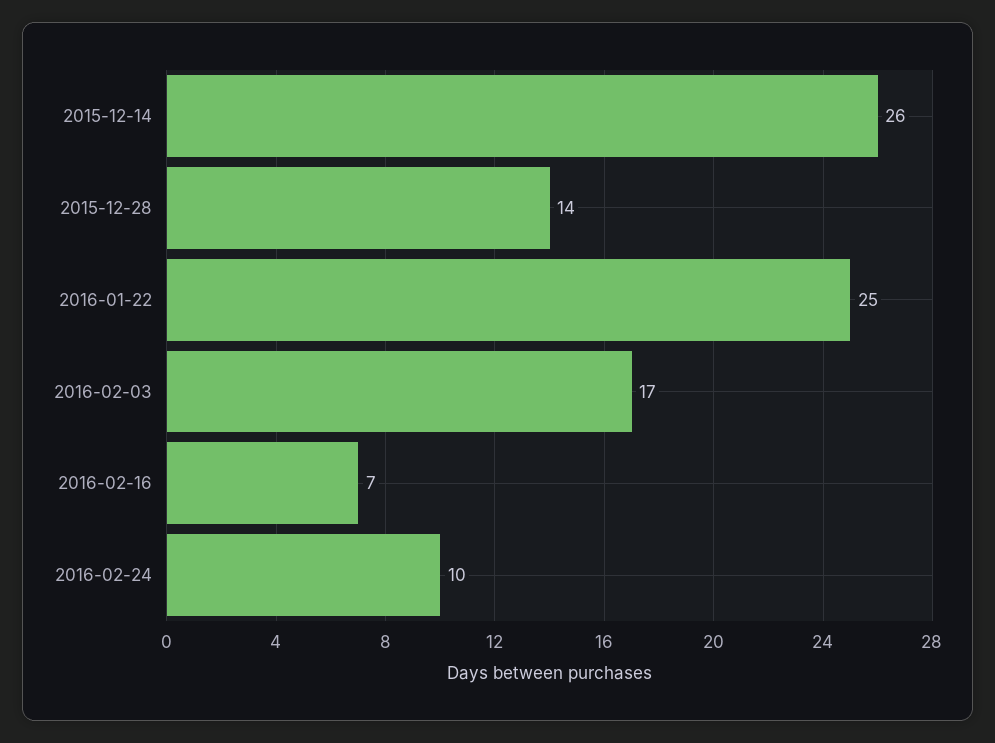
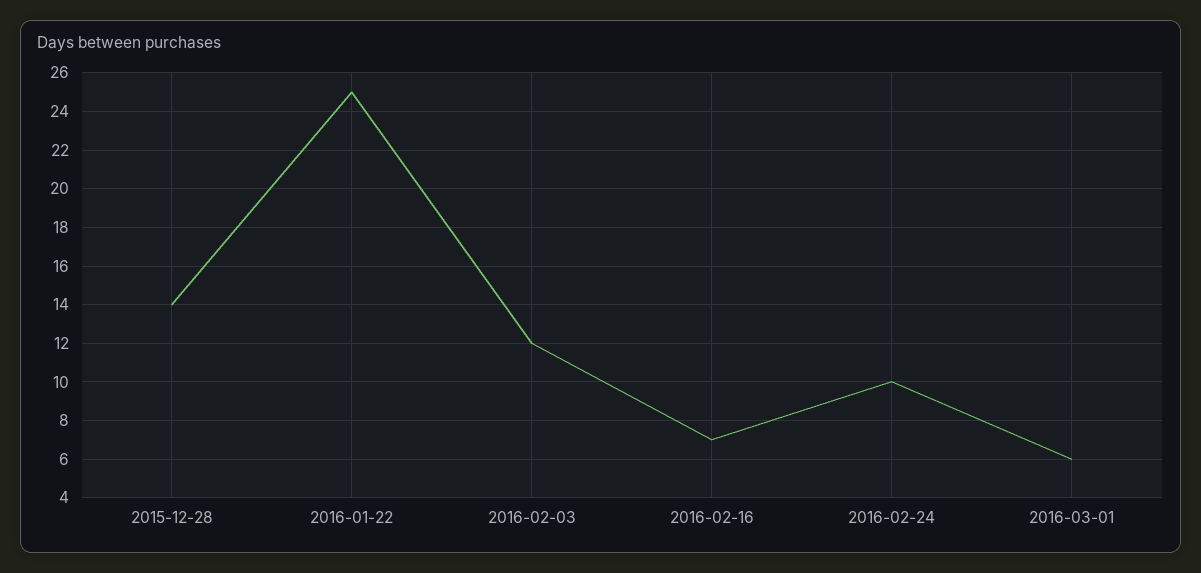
2015-12-14: 26 -> none
2016-02-03: 17 -> 12
2016-03-01: none -> 6

